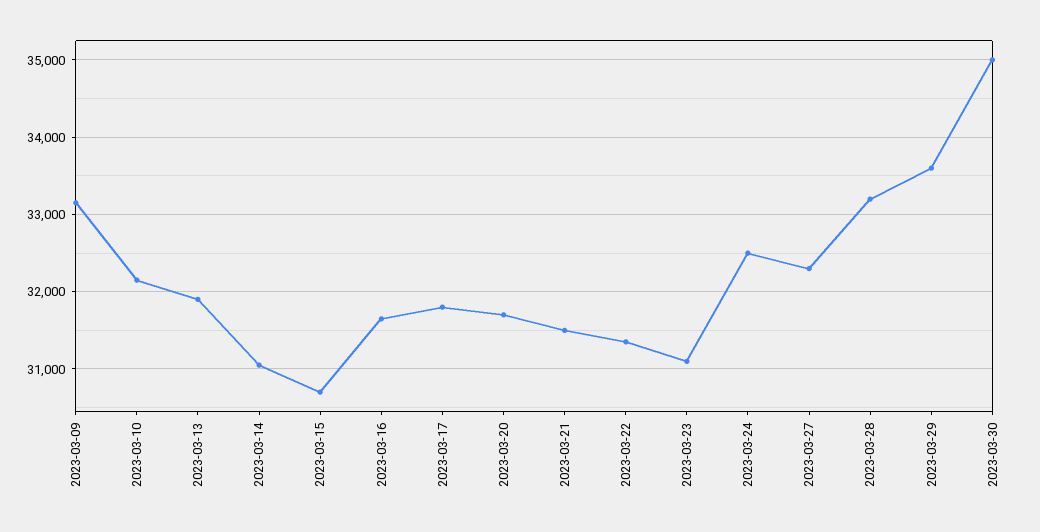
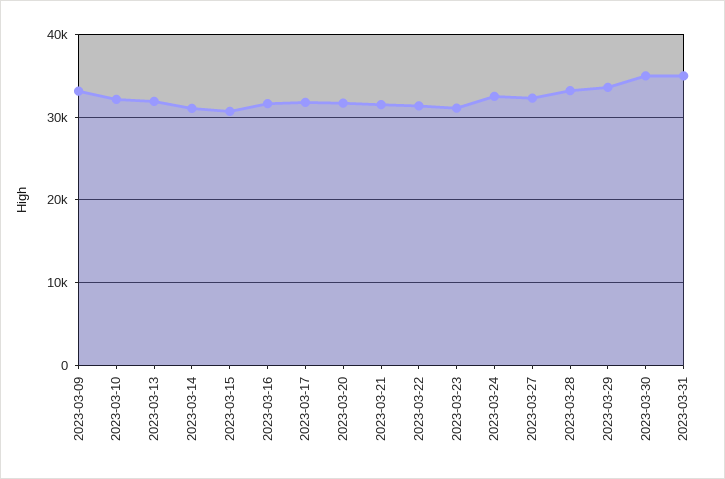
2023-03-31: none -> 35000

